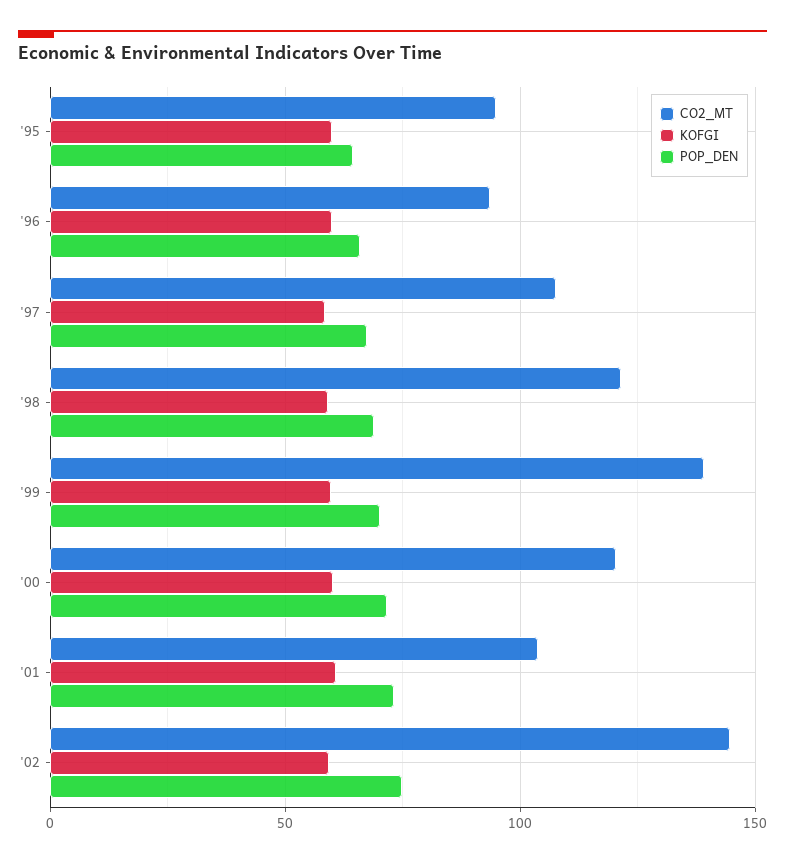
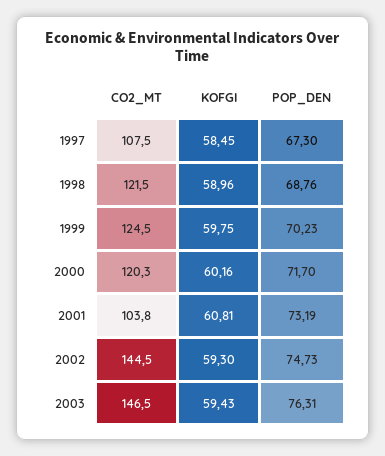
CO2_MT, '95: 95 -> none
KOFGI, '95: 60 -> none
POP_DEN, '95: 65 -> none
CO2_MT, '96: 95 -> none
KOFGI, '96: 60 -> none
POP_DEN, '96: 65 -> none
CO2_MT, '99: 140 -> 124.5
CO2_MT, 2003: none -> 146.5
KOFGI, 2003: none -> 59.43
POP_DEN, 2003: none -> 76.31

